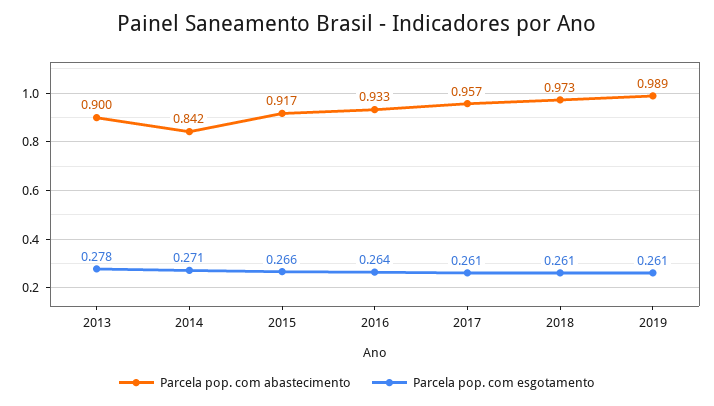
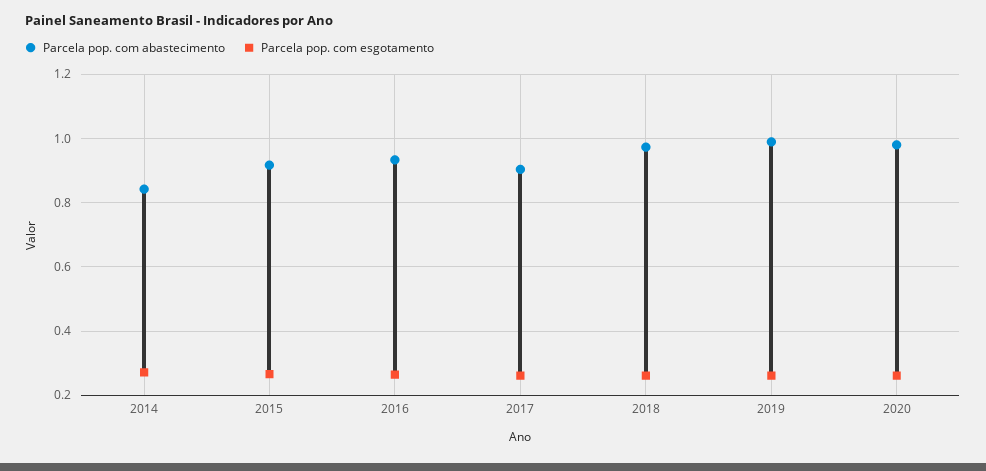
Parcela pop. com abastecimento, 2013: 0.9 -> none
Parcela pop. com esgotamento, 2013: 0.278 -> none
Parcela pop. com abastecimento, 2017: 0.957 -> 0.9
Parcela pop. com abastecimento, 2020: none -> 0.98
Parcela pop. com esgotamento, 2020: none -> 0.26

